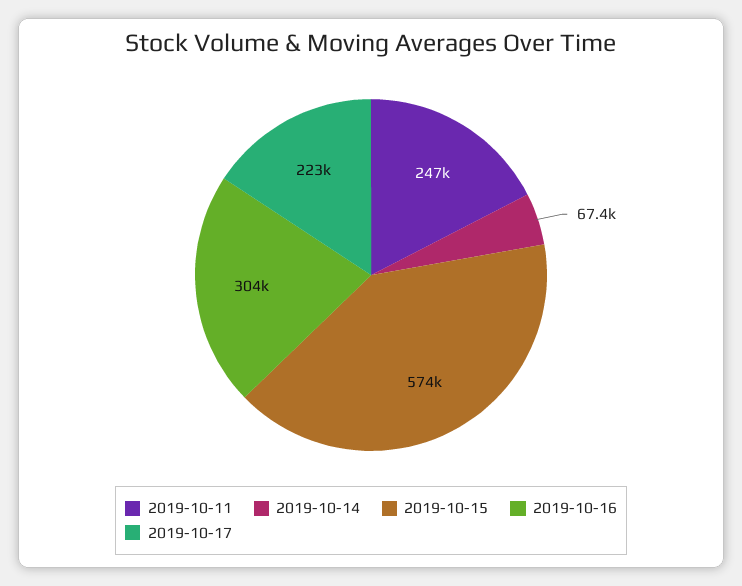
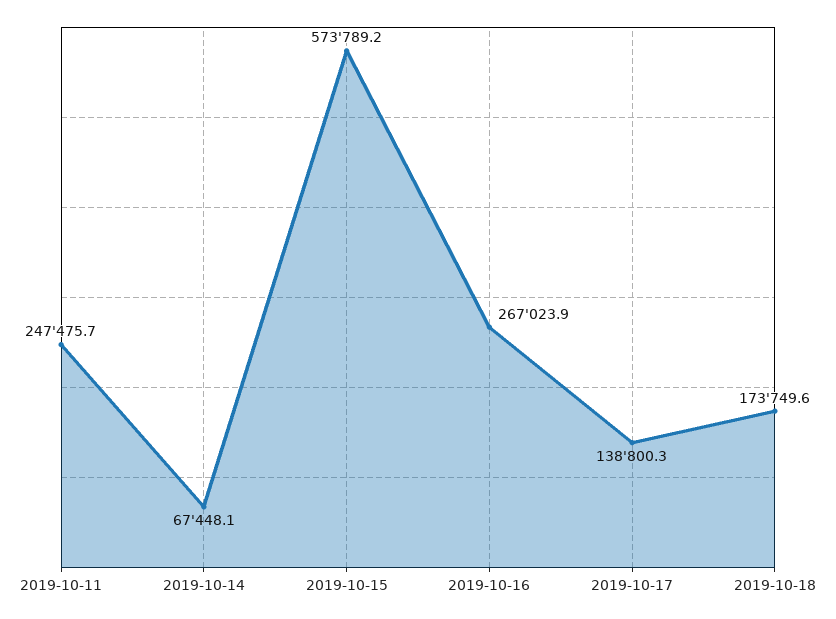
2019-10-16: 304000 -> 267023.9
2019-10-17: 223000 -> 138800.3
2019-10-18: none -> 173749.6

